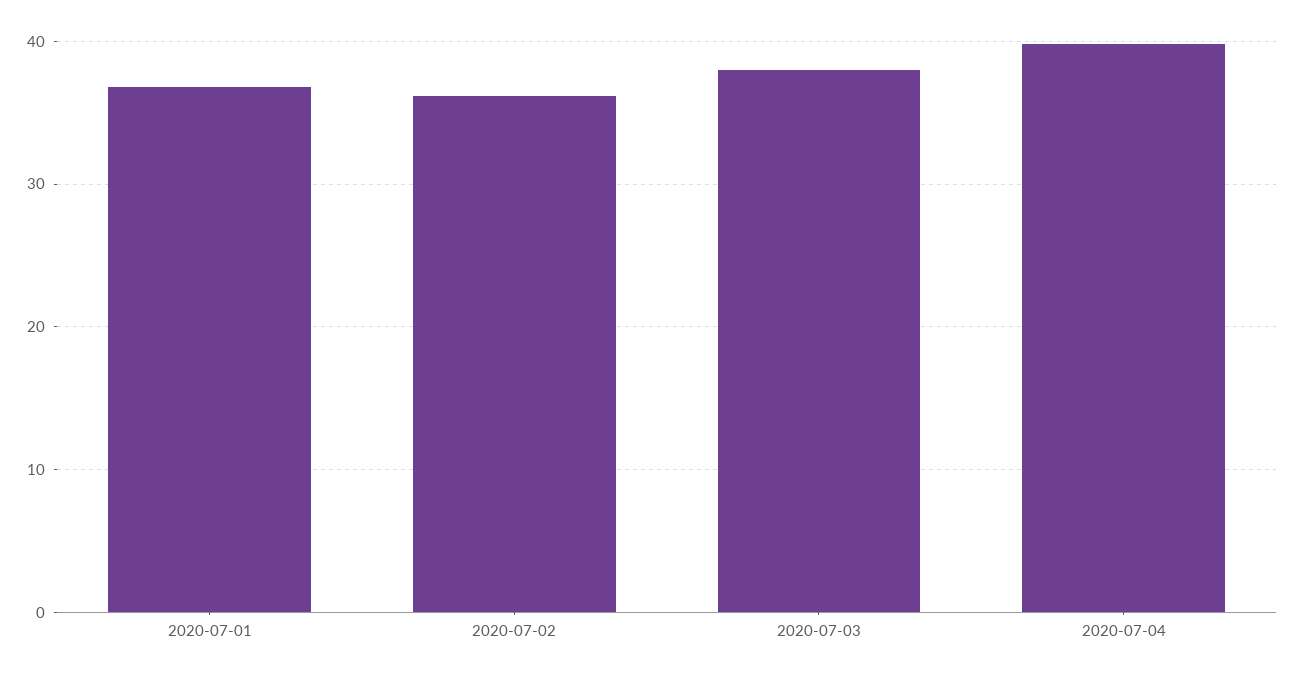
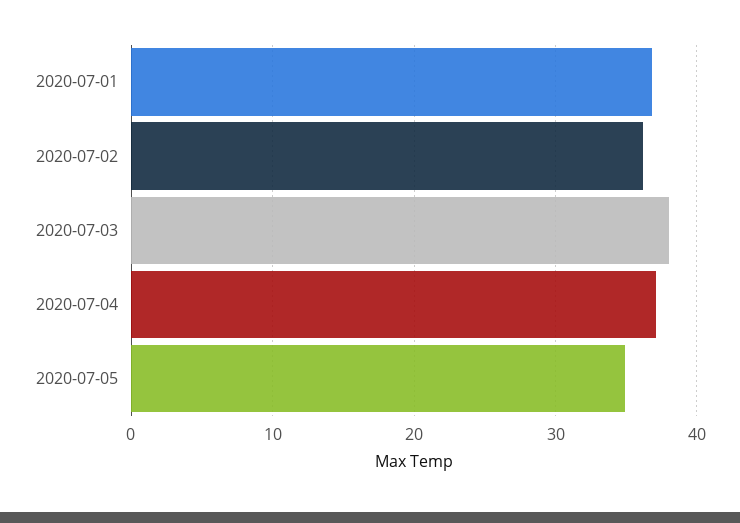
2020-07-04: 40 -> 37
2020-07-05: none -> 35

